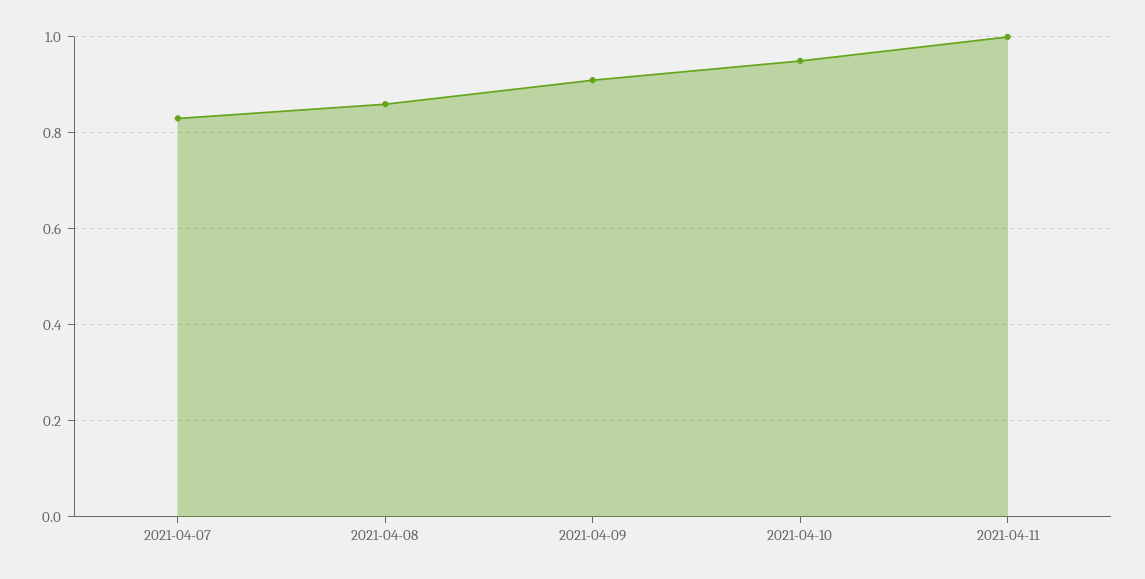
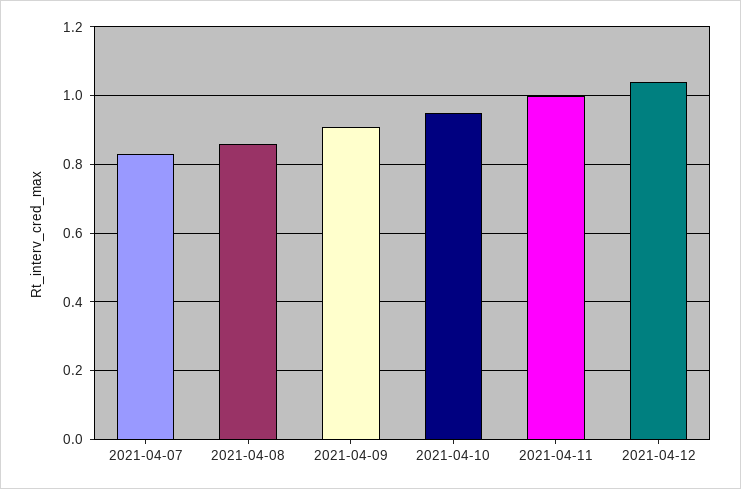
2021-04-12: none -> 1.05

